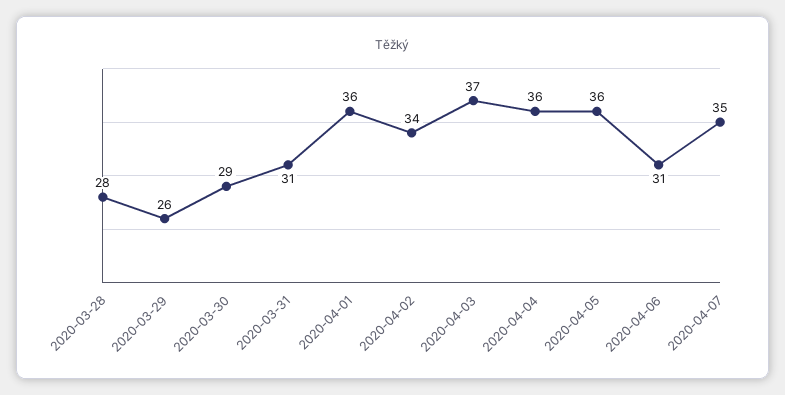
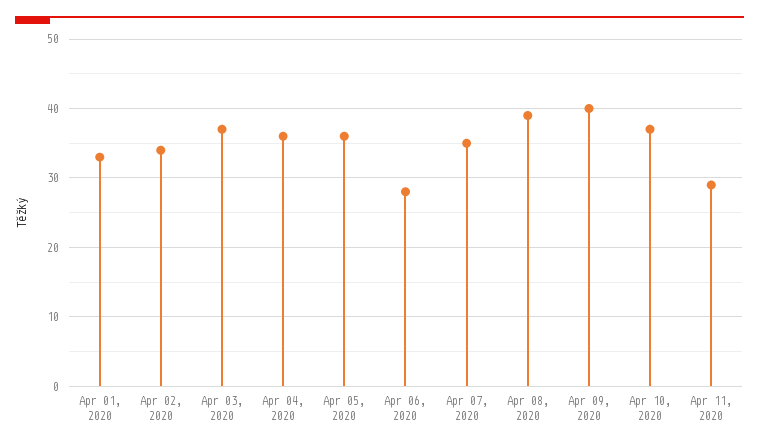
2020-03-28: 28 -> none
2020-03-29: 26 -> none
2020-03-30: 29 -> none
2020-03-31: 31 -> none
2020-04-01: 36 -> 33
2020-04-06: 31 -> 28
Apr 08, 2020: none -> 39
Apr 09, 2020: none -> 40
Apr 10, 2020: none -> 37
Apr 11, 2020: none -> 29

